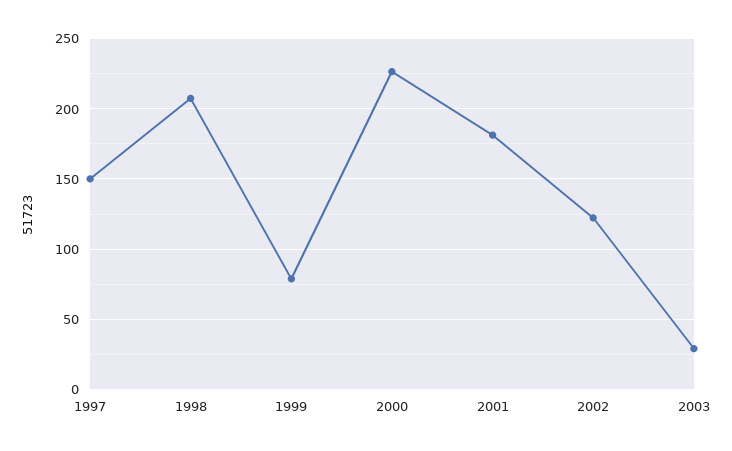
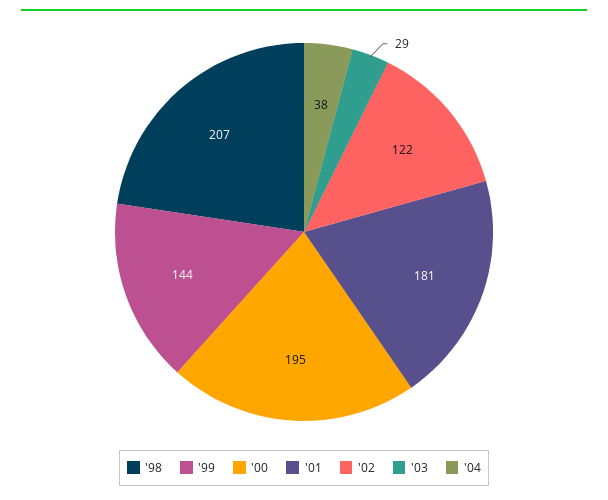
1997: 150 -> none
1999: 80 -> 144
2000: 225 -> 195
'04: none -> 38

